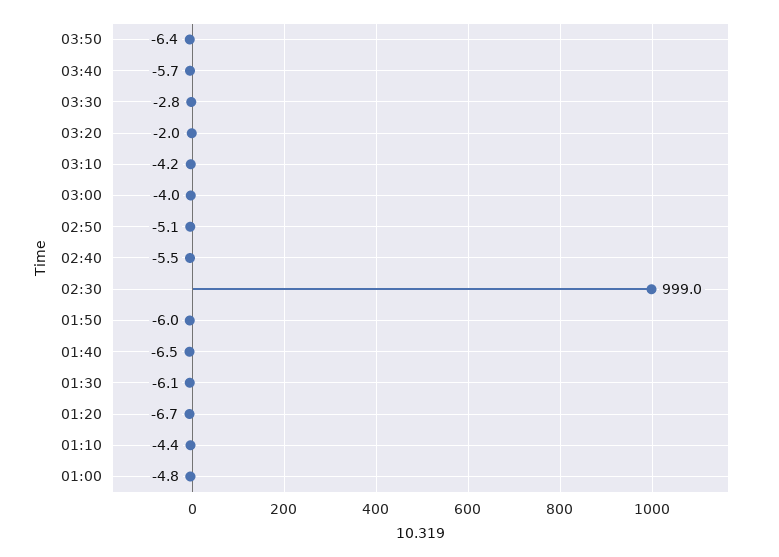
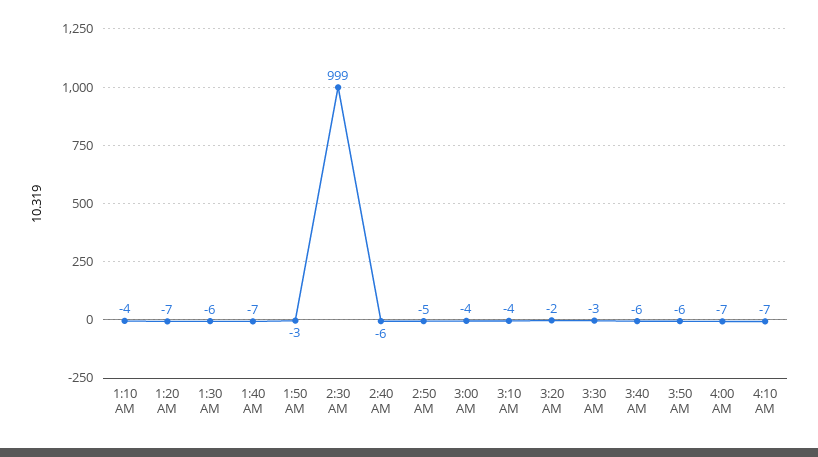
01:50: -6 -> -3
01:00: -4.8 -> none
4:00 AM: none -> -7
4:10 AM: none -> -7

